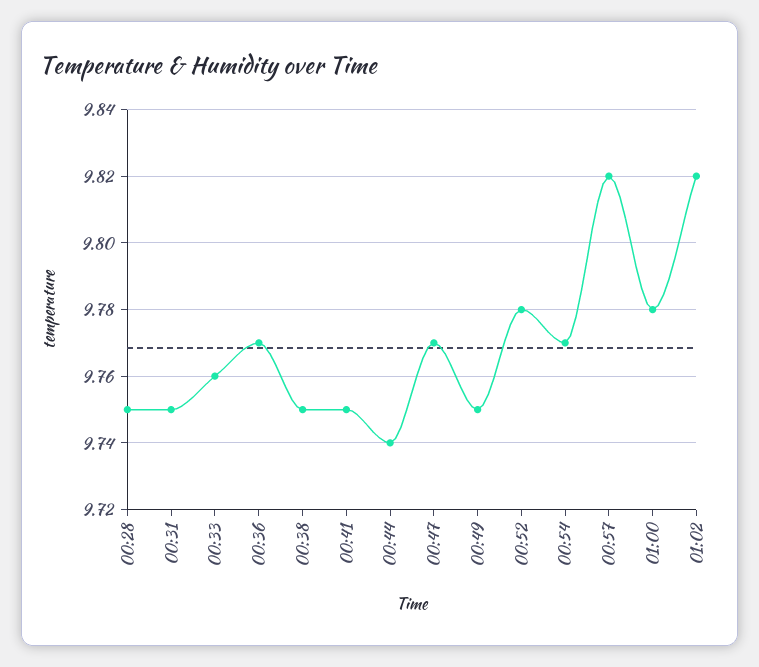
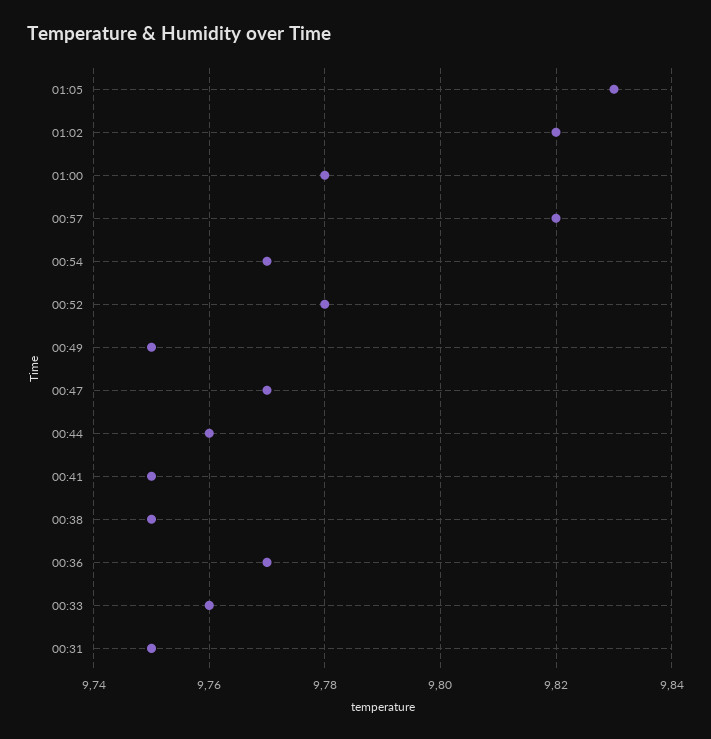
00:28: 9.75 -> none
00:44: 9.74 -> 9.76
01:05: none -> 9.83

